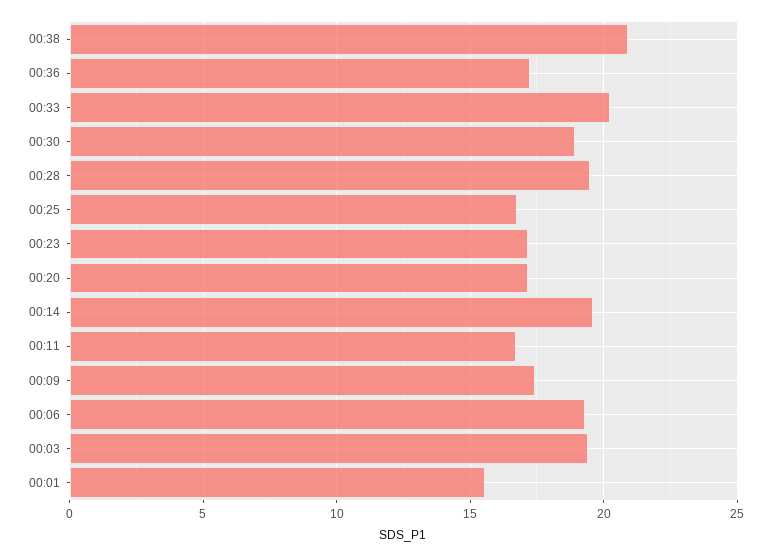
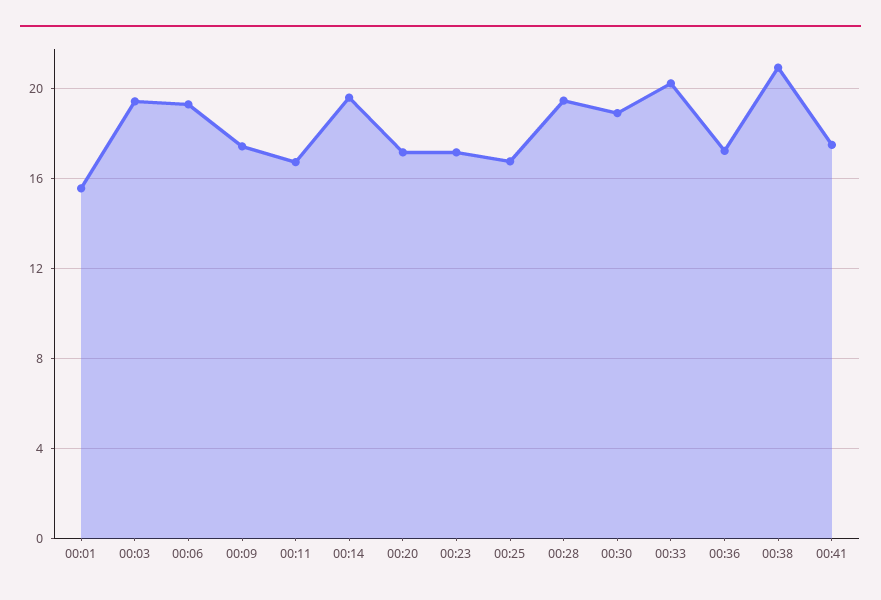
00:41: none -> 17.5

